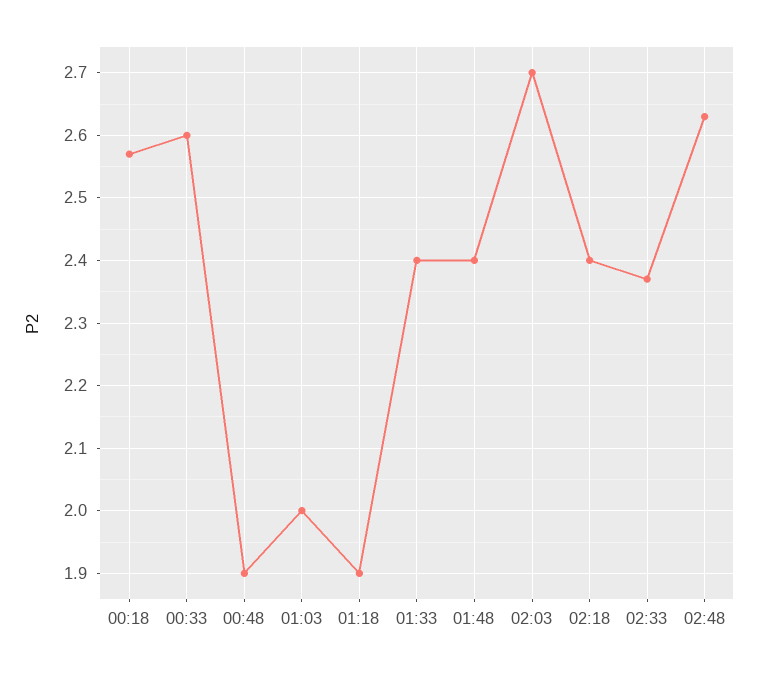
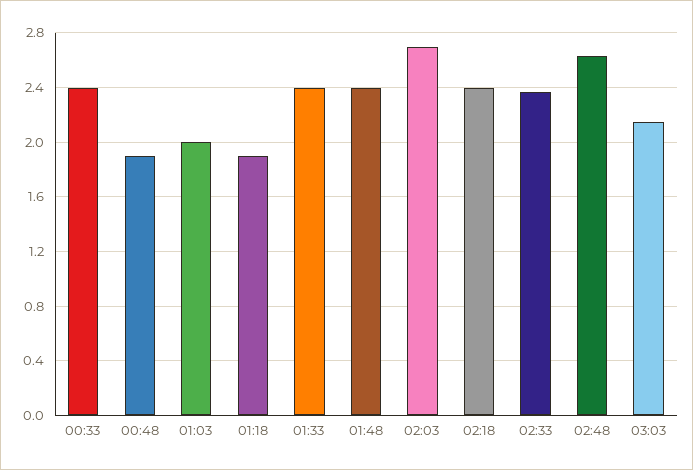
00:18: 2.57 -> none
00:33: 2.6 -> 2.4
03:03: none -> 2.15

